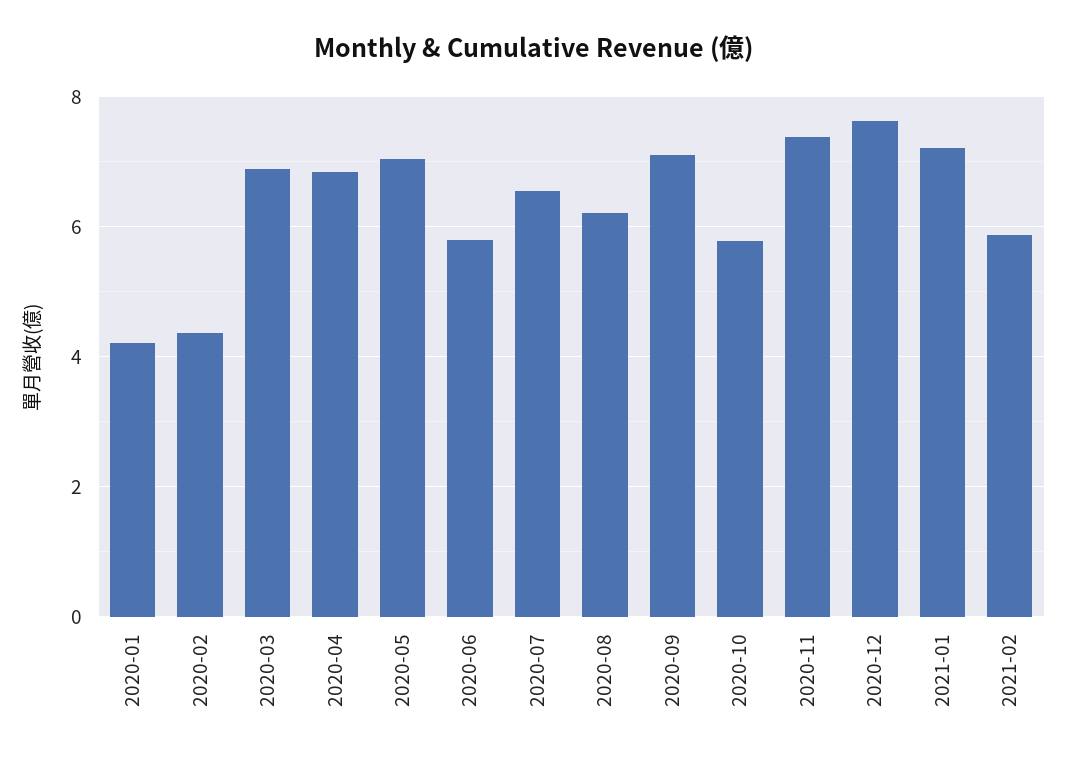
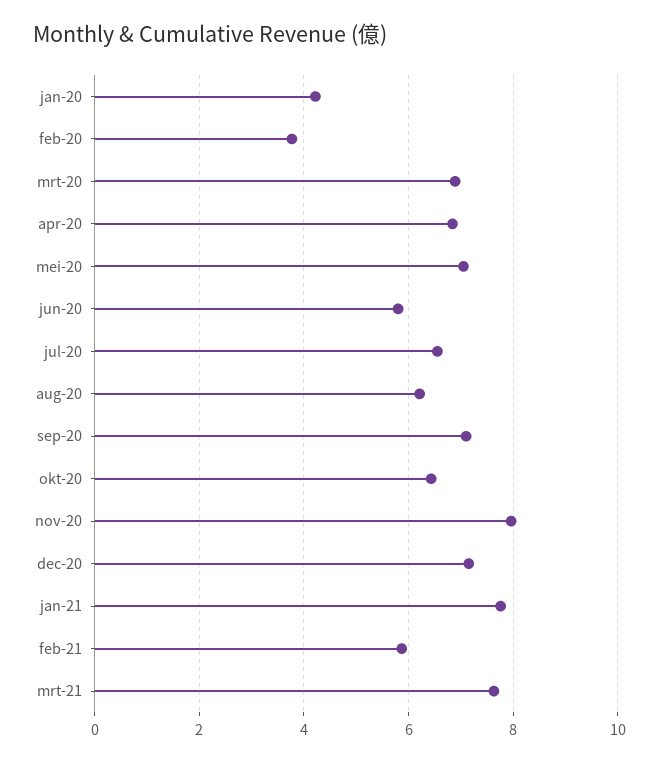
2020-02: 4.4 -> 3.8
2020-10: 5.8 -> 6.4
2020-11: 7.4 -> 8
2020-12: 7.6 -> 7.2
2021-01: 7.2 -> 7.8
mrt-21: none -> 7.6

